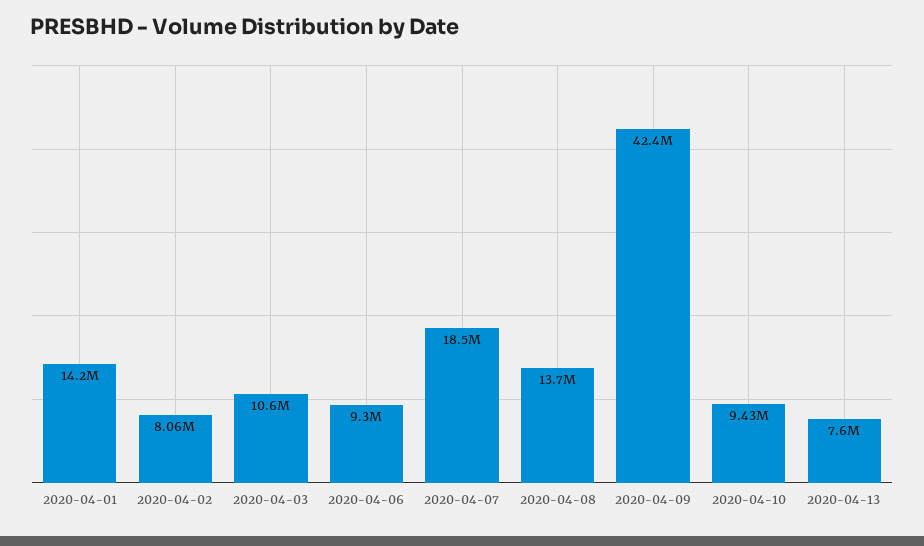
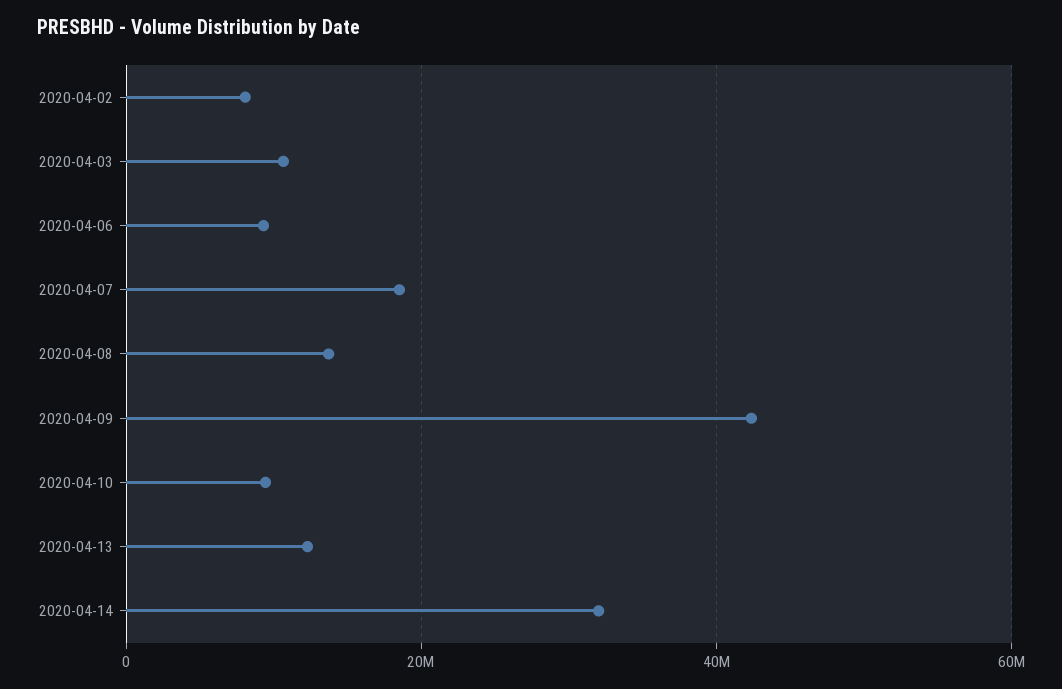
2020-04-01: 14200000 -> none
2020-04-13: 7600000 -> 12000000
2020-04-14: none -> 32000000

